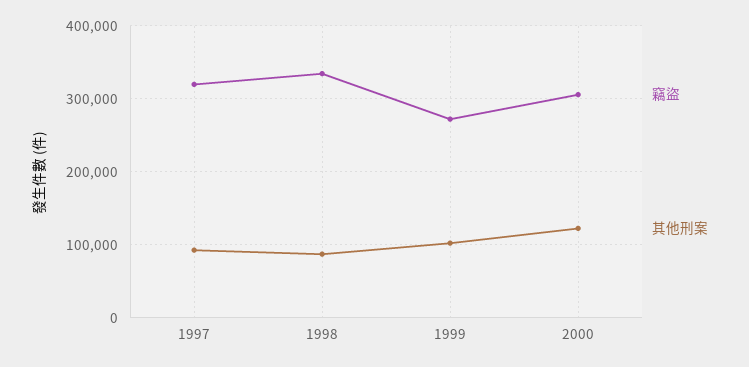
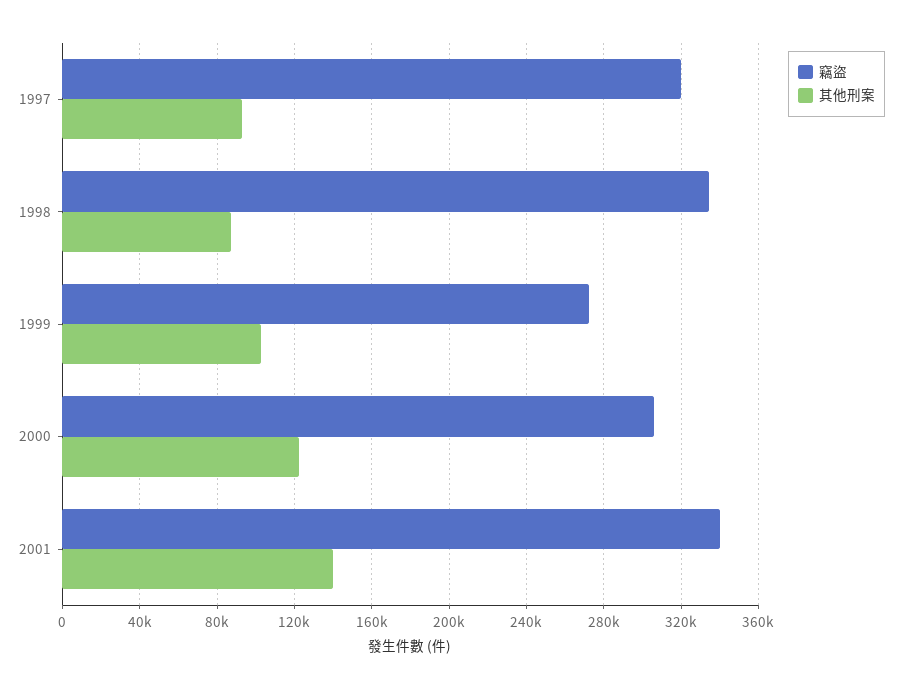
竊盜, 2001: none -> 340000
其他刑案, 2001: none -> 140000

